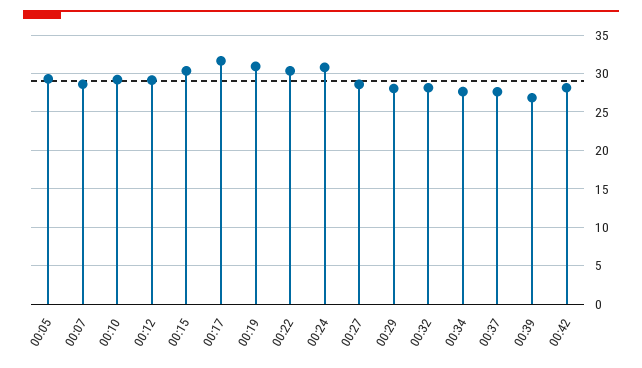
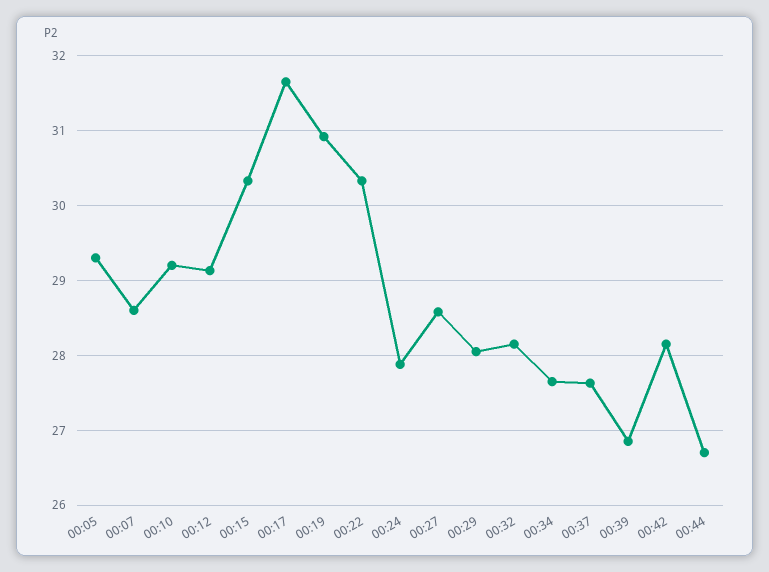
00:24: 31 -> 27.9
00:44: none -> 26.7

